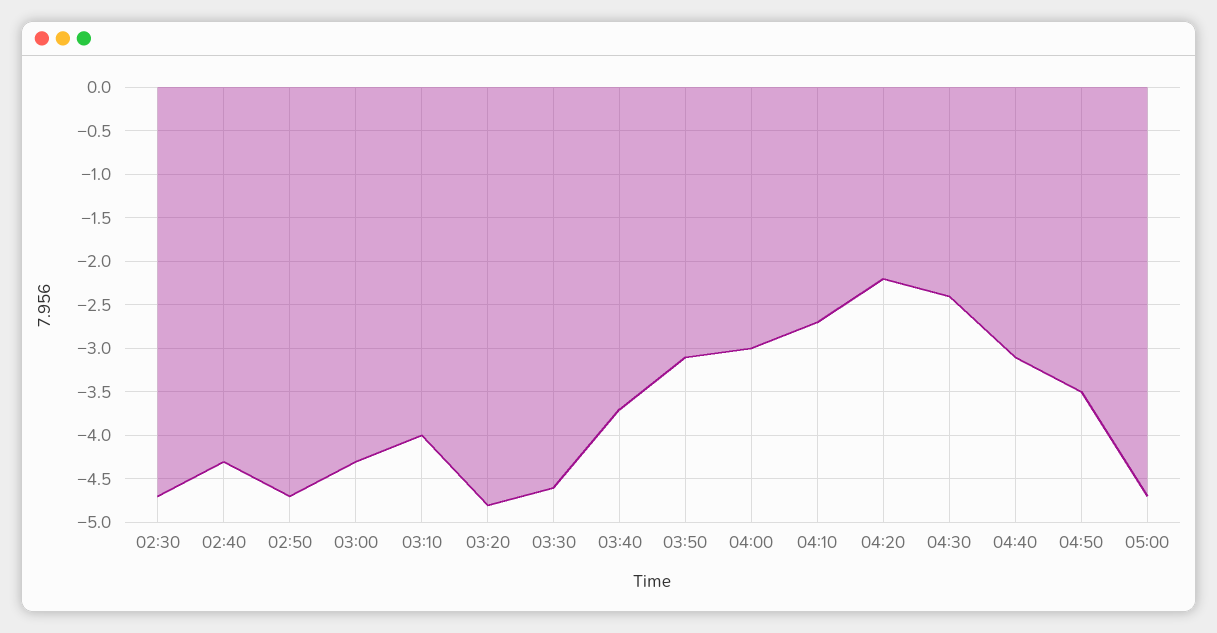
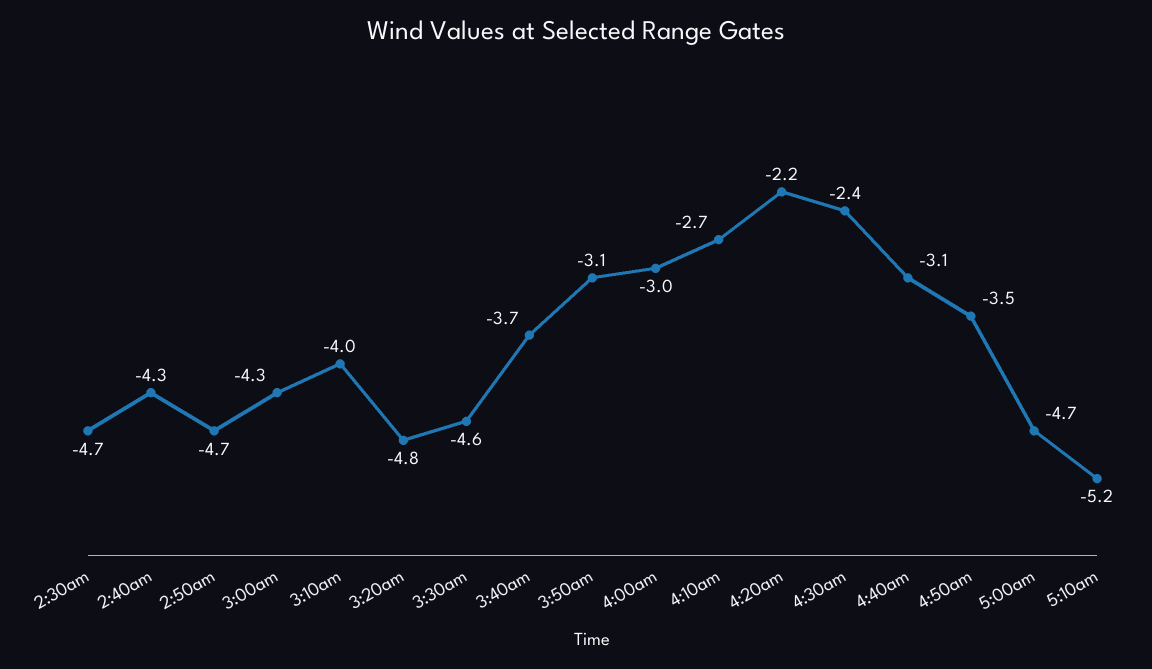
5:10am: none -> -5.2

